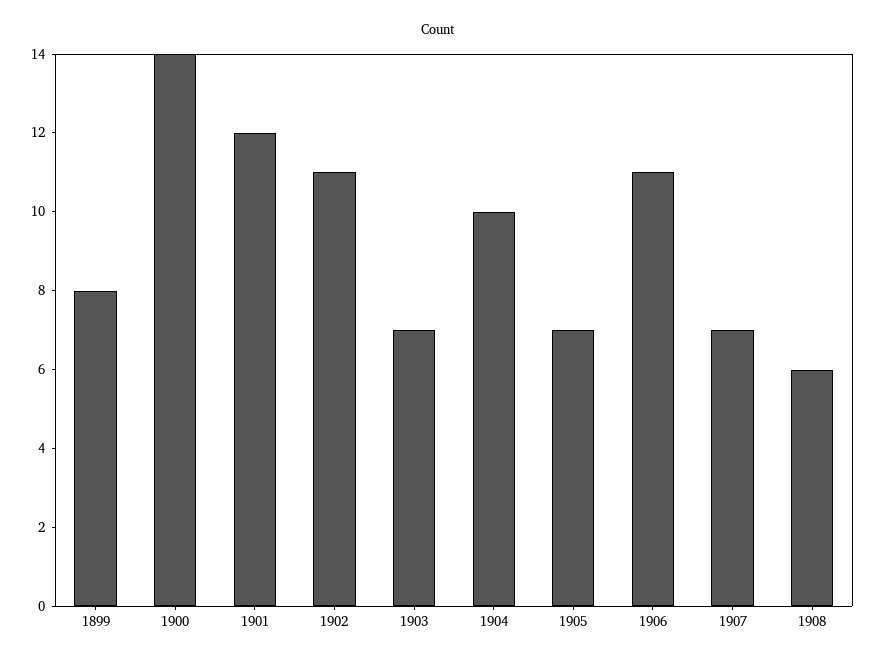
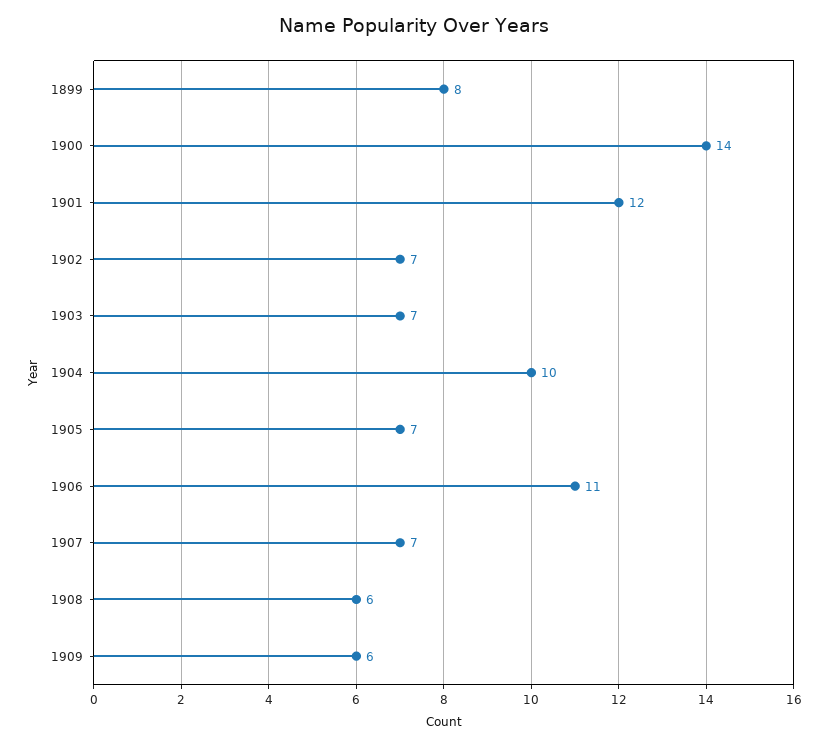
1902: 11 -> 7
1909: none -> 6

